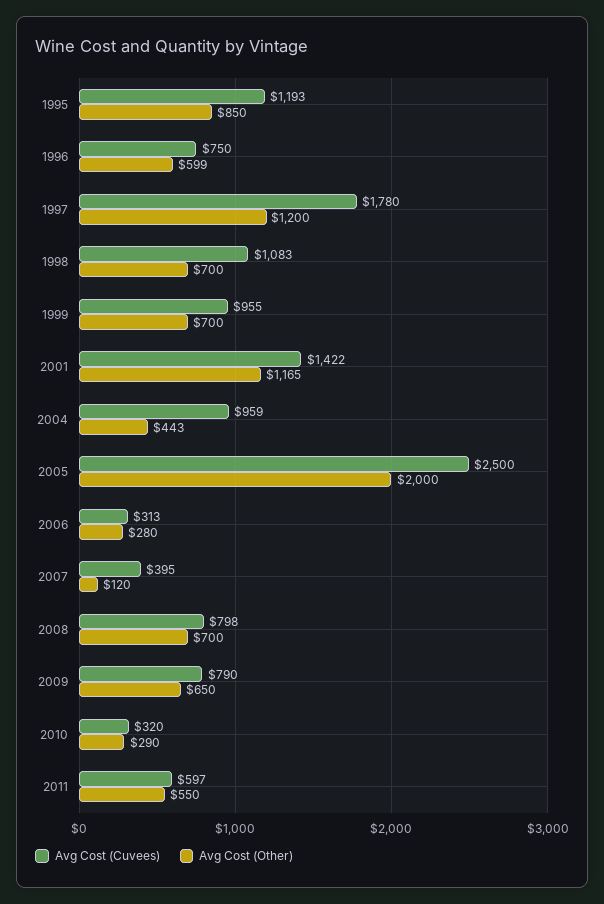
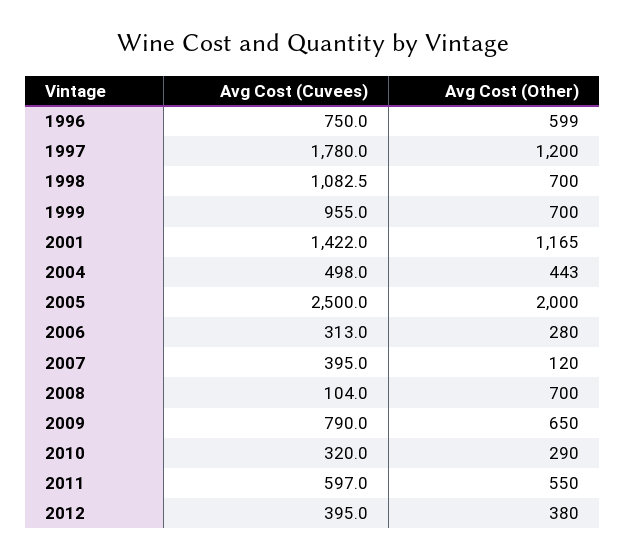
Avg Cost (Cuvees), 1995: 1193 -> none
Avg Cost (Other), 1995: 850 -> none
Avg Cost (Cuvees), 2004: 959 -> 498
Avg Cost (Cuvees), 2008: 798 -> 104
Avg Cost (Cuvees), 2012: none -> 395
Avg Cost (Other), 2012: none -> 380

